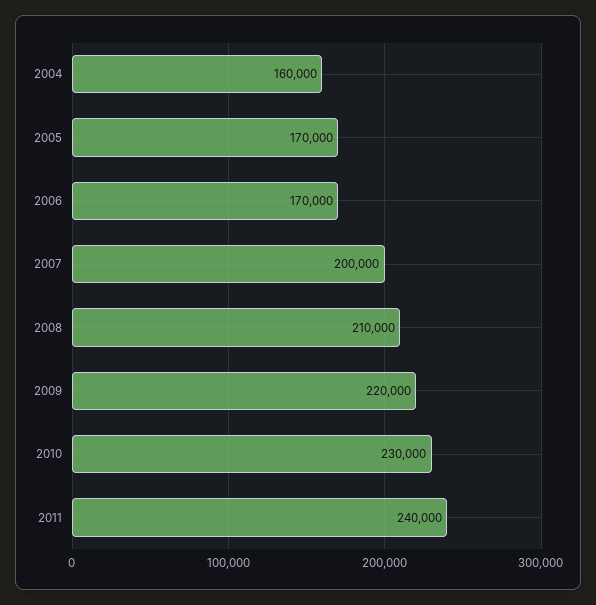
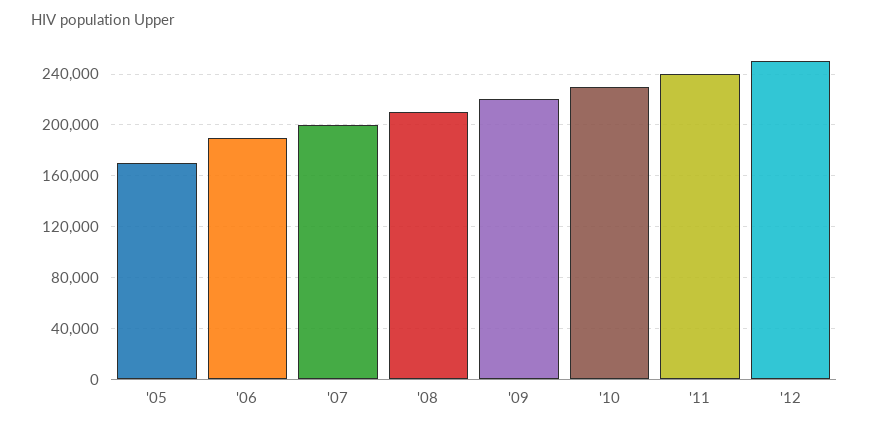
2004: 160000 -> none
2006: 170000 -> 190000
'12: none -> 250000

